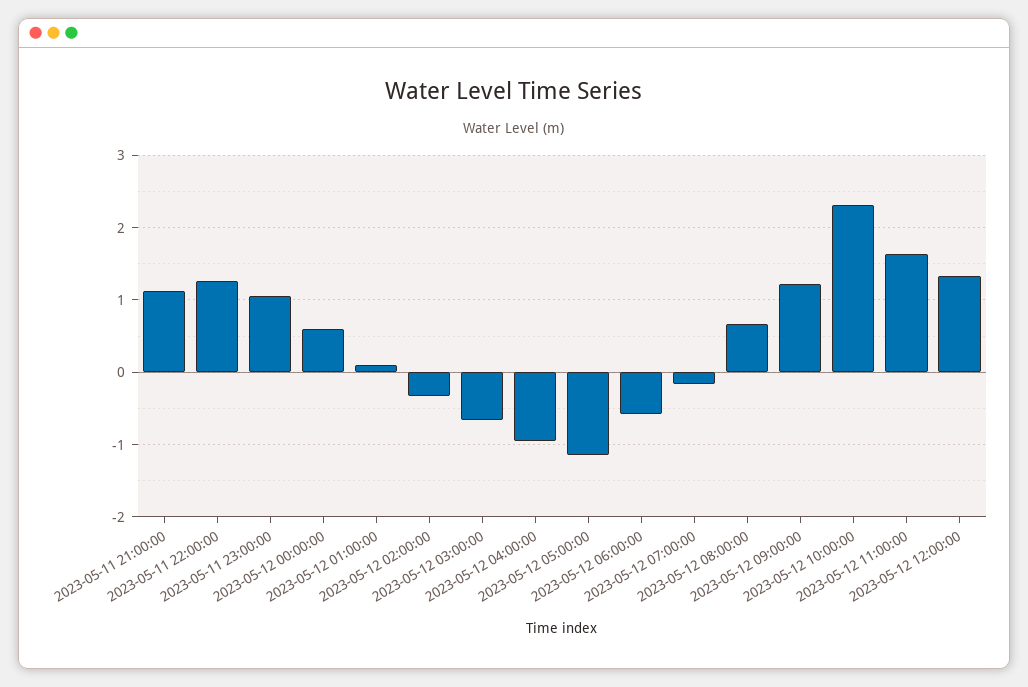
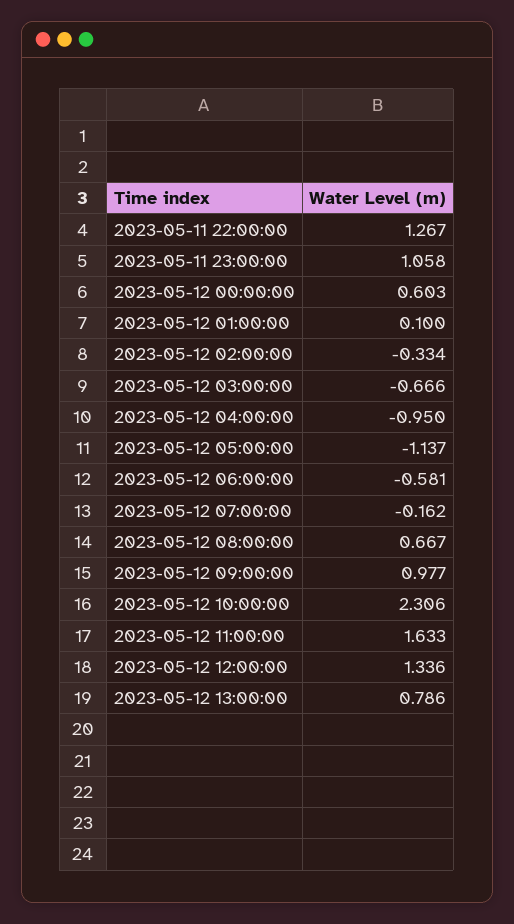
2023-05-11 21:00:00: 1.1 -> none
2023-05-12 09:00:00: 1.2 -> 0.977
2023-05-12 13:00:00: none -> 0.786

